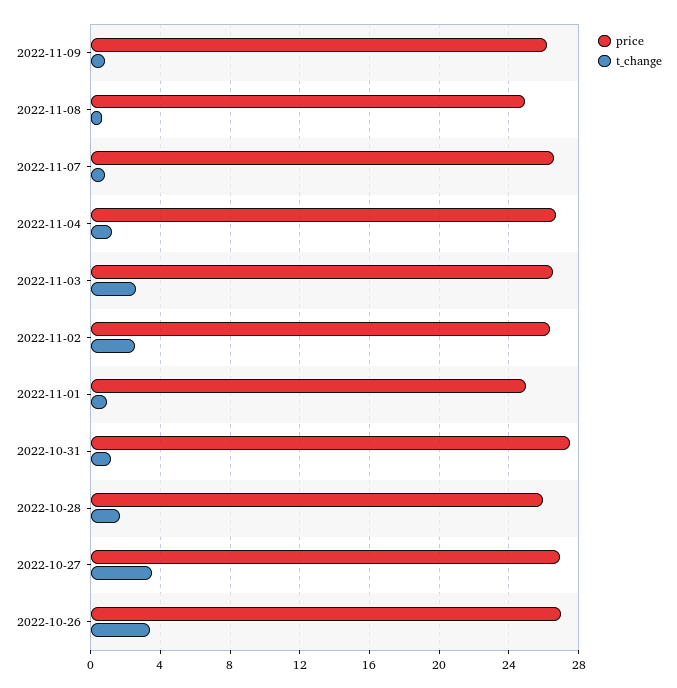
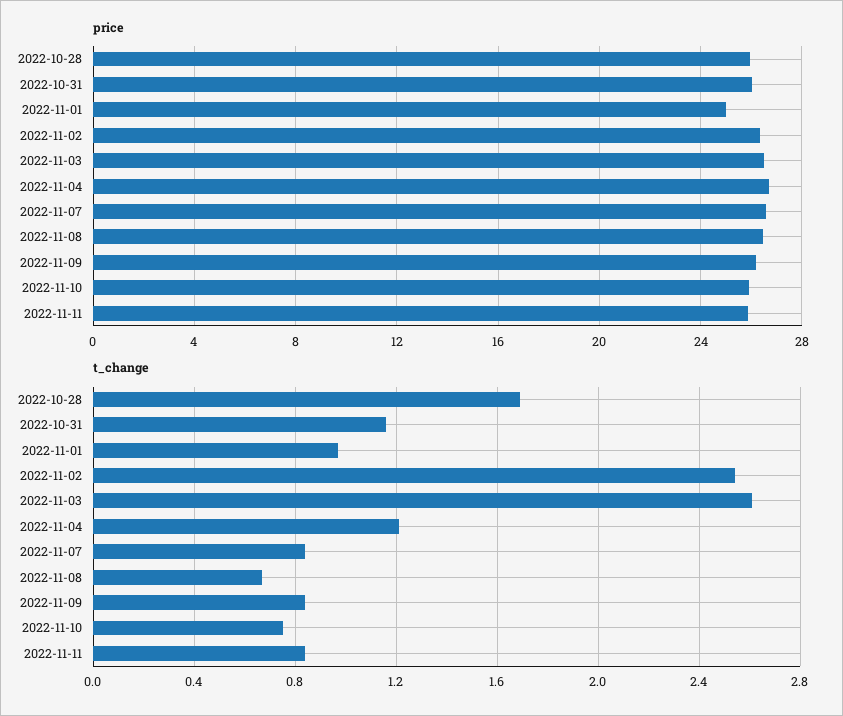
price, 2022-11-08: 25 -> 26.5
price, 2022-10-31: 27.5 -> 26
price, 2022-10-27: 27 -> none
t_change, 2022-10-27: 3.5 -> none
price, 2022-10-26: 27 -> none
t_change, 2022-10-26: 3.5 -> none
price, 2022-11-10: none -> 26
price, 2022-11-11: none -> 26
t_change, 2022-11-10: none -> 0.75
t_change, 2022-11-11: none -> 0.85

